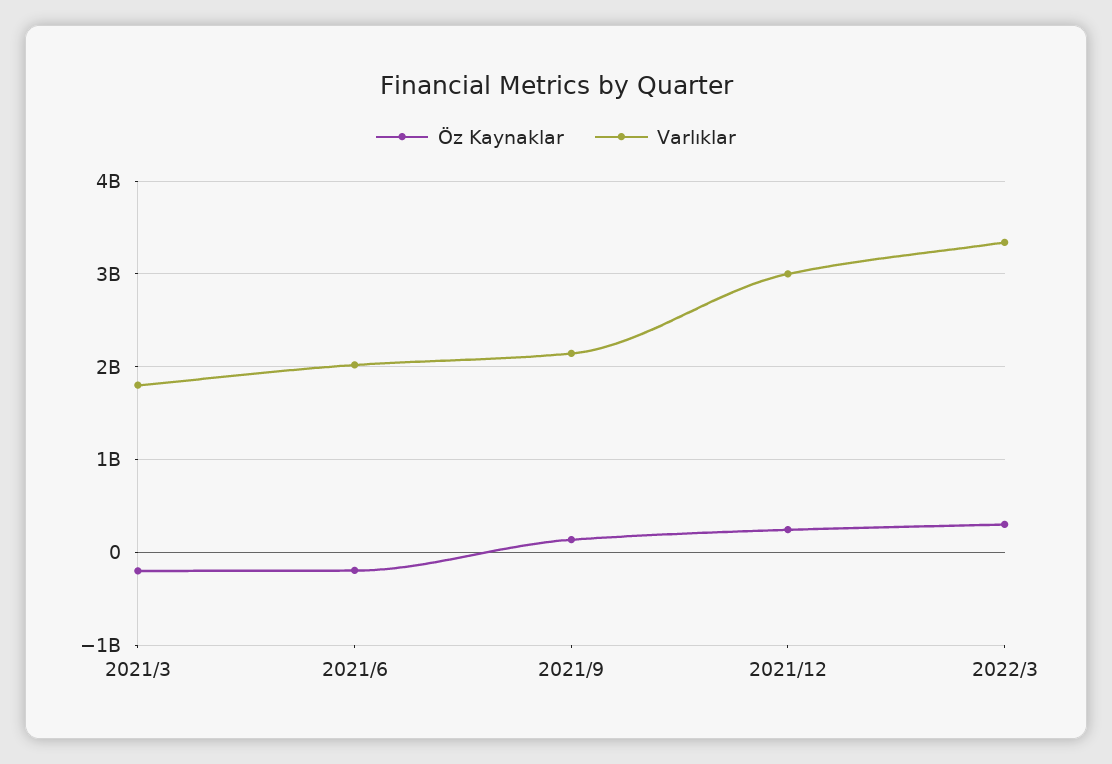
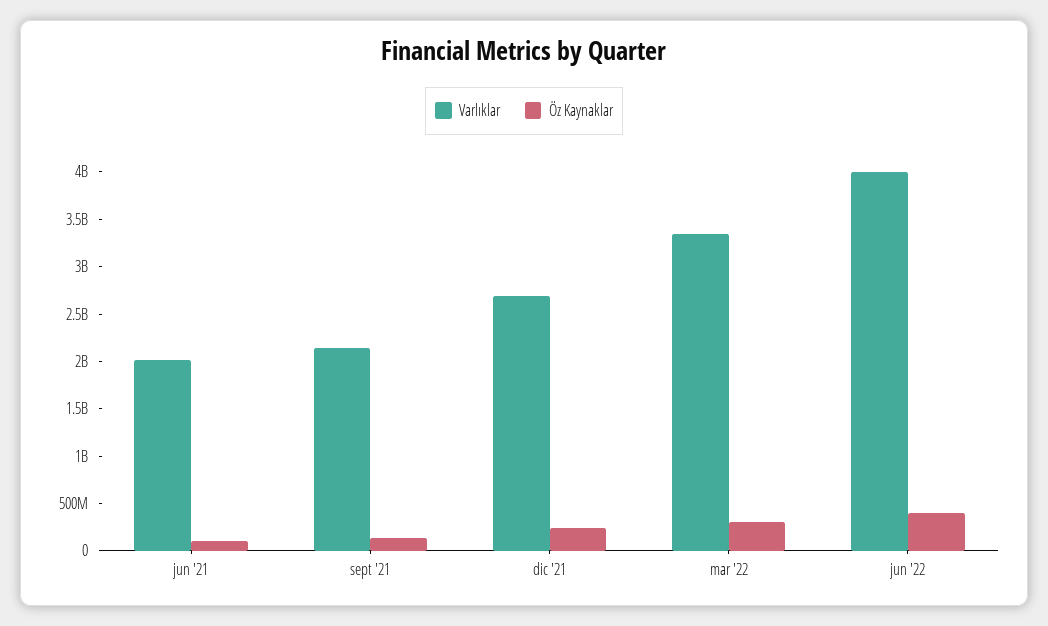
Öz Kaynaklar, 2021/3: -200000000 -> none
Varlıklar, 2021/3: 1800000000 -> none
Öz Kaynaklar, 2021/6: -200000000 -> 100000000
Varlıklar, 2021/12: 3000000000 -> 2700000000
Varlıklar, jun '22: none -> 4000000000
Öz Kaynaklar, jun '22: none -> 400000000

